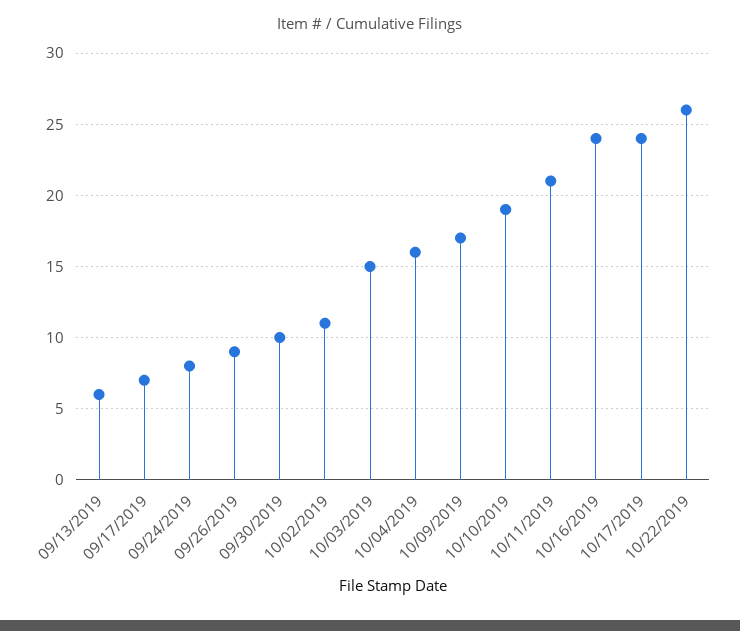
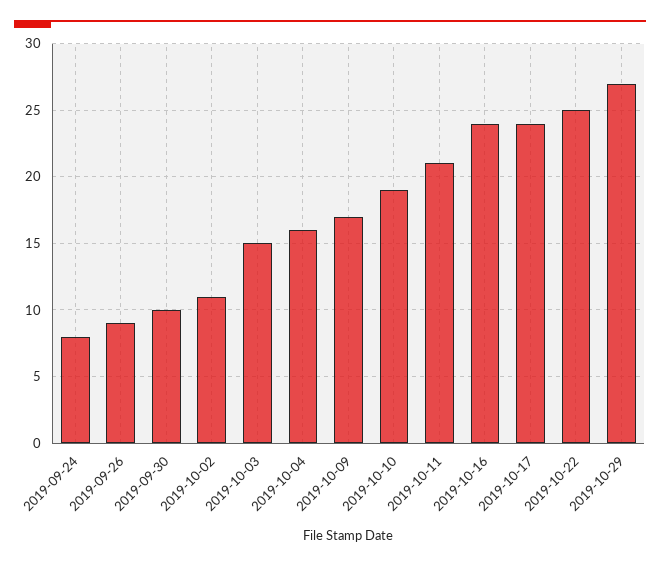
09/13/2019: 6 -> none
09/17/2019: 7 -> none
10/22/2019: 26 -> 25
2019-10-29: none -> 27

